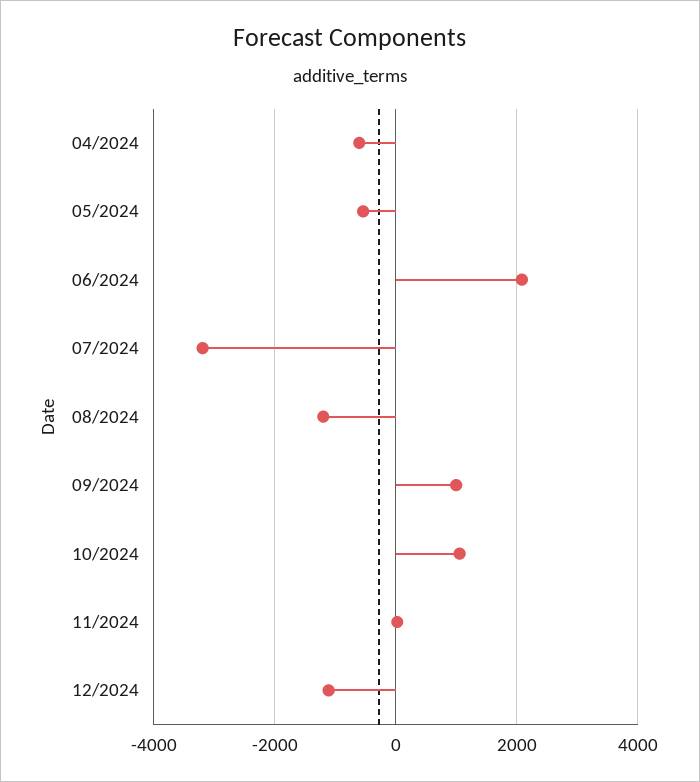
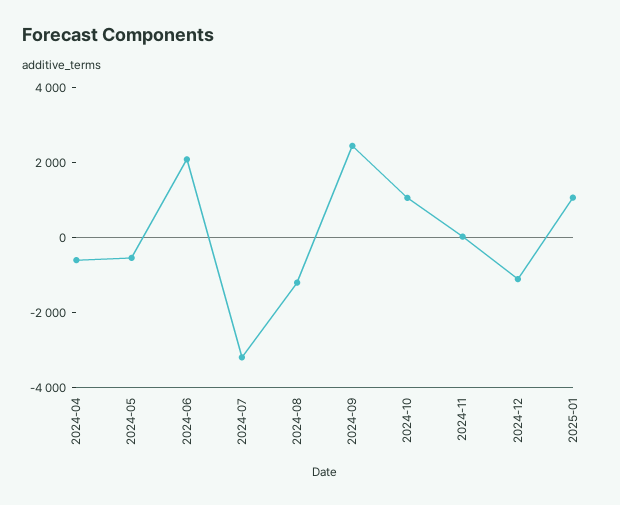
09/2024: 1000 -> 2500
2025-01: none -> 1000

